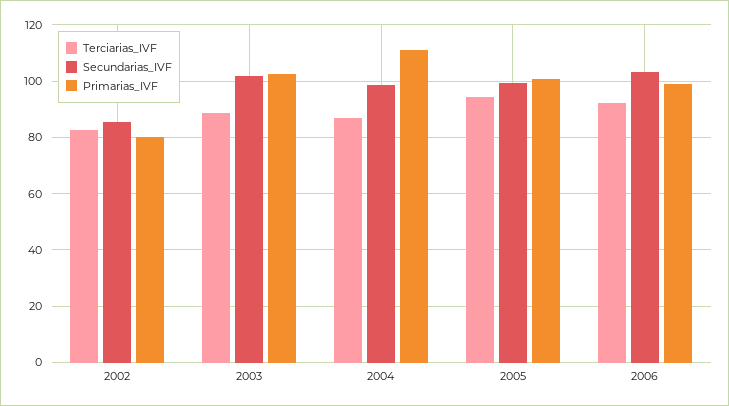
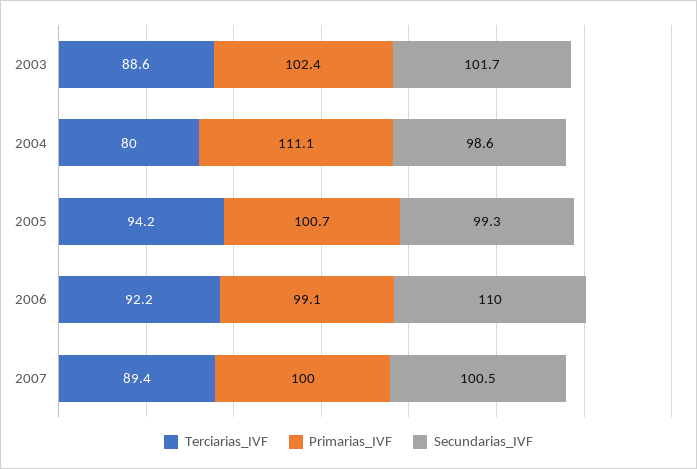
Terciarias_IVF, 2002: 82.5 -> none
Secundarias_IVF, 2002: 85 -> none
Primarias_IVF, 2002: 80 -> none
Terciarias_IVF, 2004: 87.5 -> 80
Secundarias_IVF, 2006: 102.5 -> 110
Terciarias_IVF, 2007: none -> 89.4
Primarias_IVF, 2007: none -> 100
Secundarias_IVF, 2007: none -> 100.5

